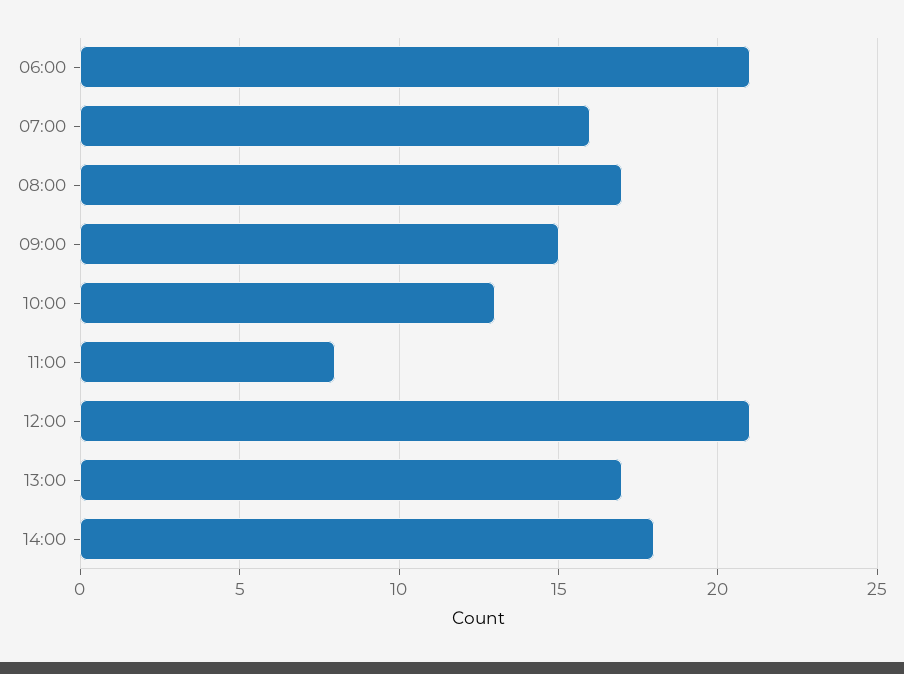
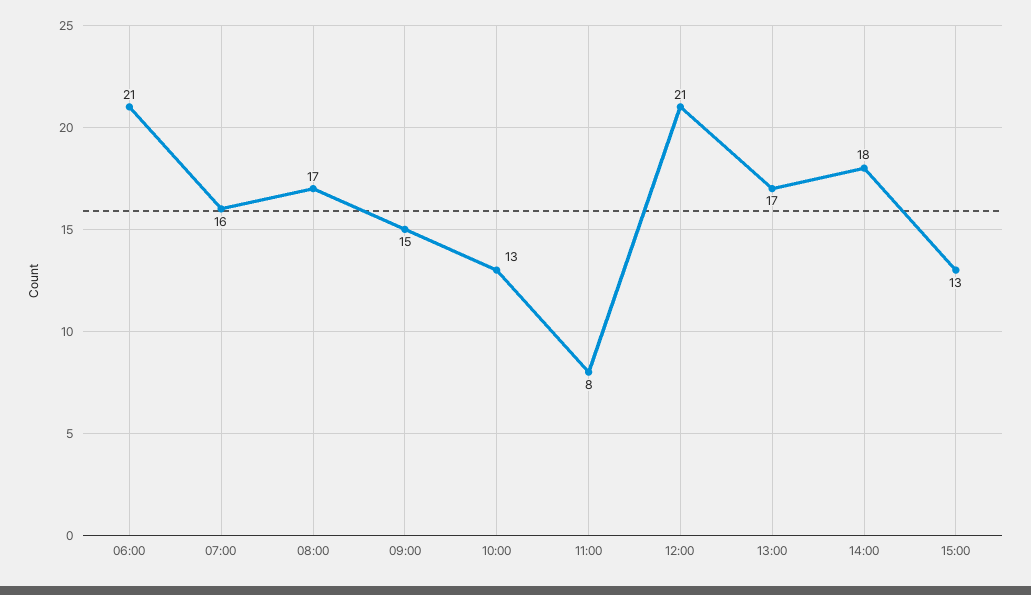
15:00: none -> 13

